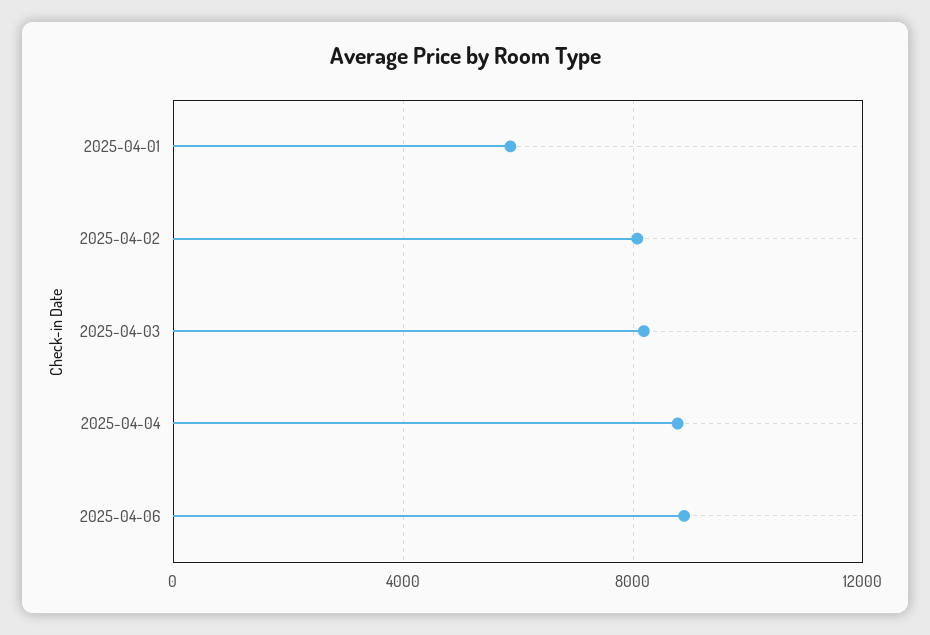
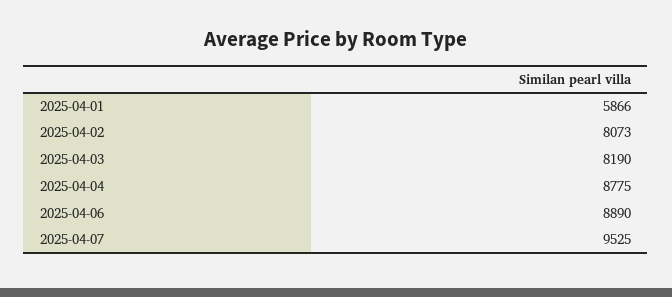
2025-04-07: none -> 9525

